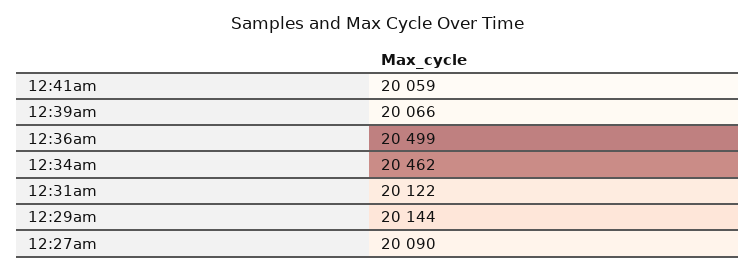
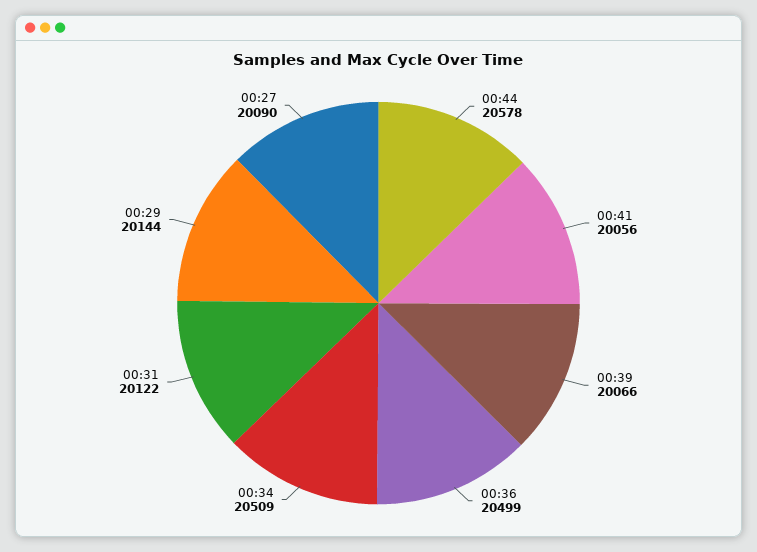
12:41am: 20059 -> 20056
12:34am: 20462 -> 20509
00:44: none -> 20578

